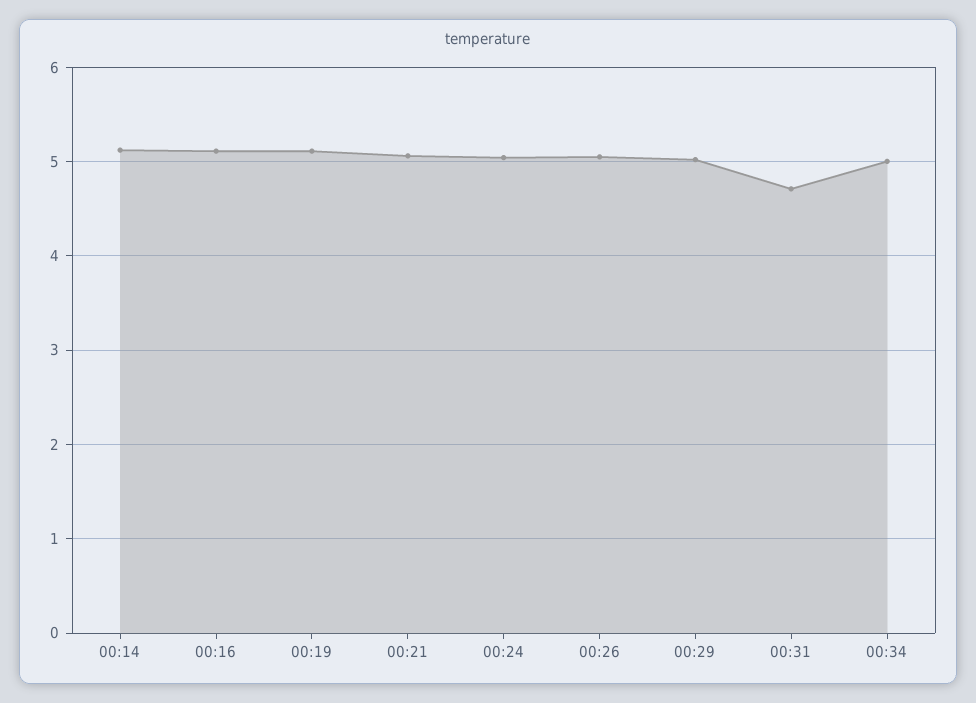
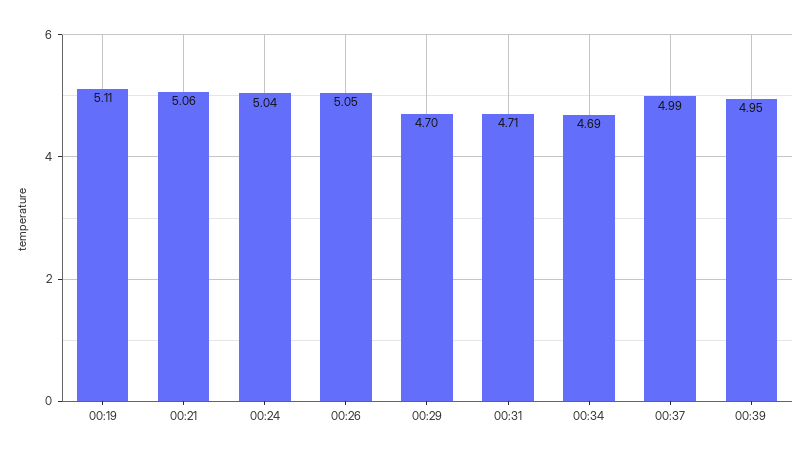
00:14: 5.1 -> none
00:16: 5.1 -> none
00:29: 5 -> 4.7
00:34: 5 -> 4.69
00:37: none -> 4.99
00:39: none -> 4.95

